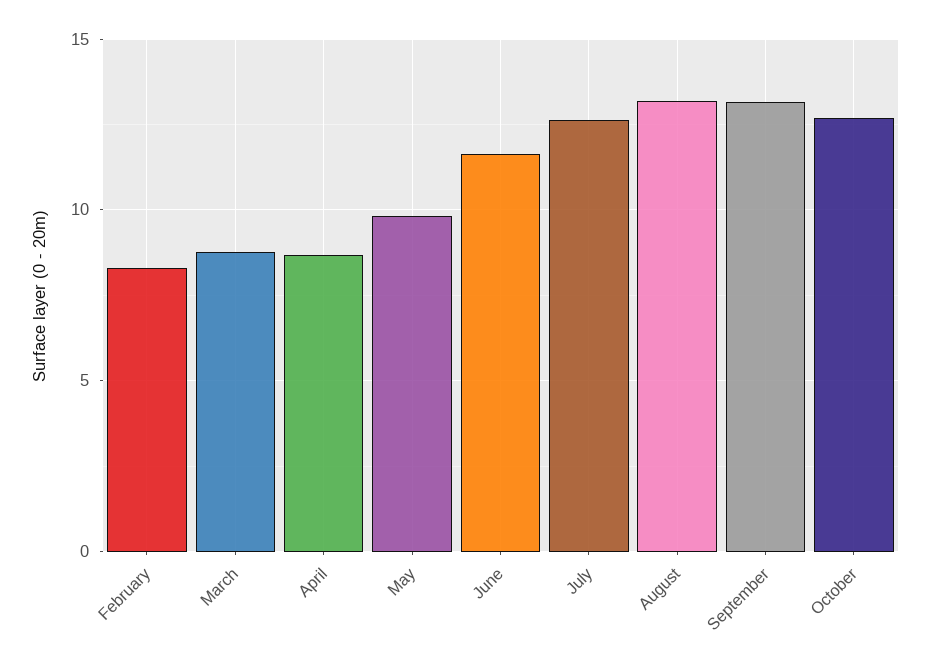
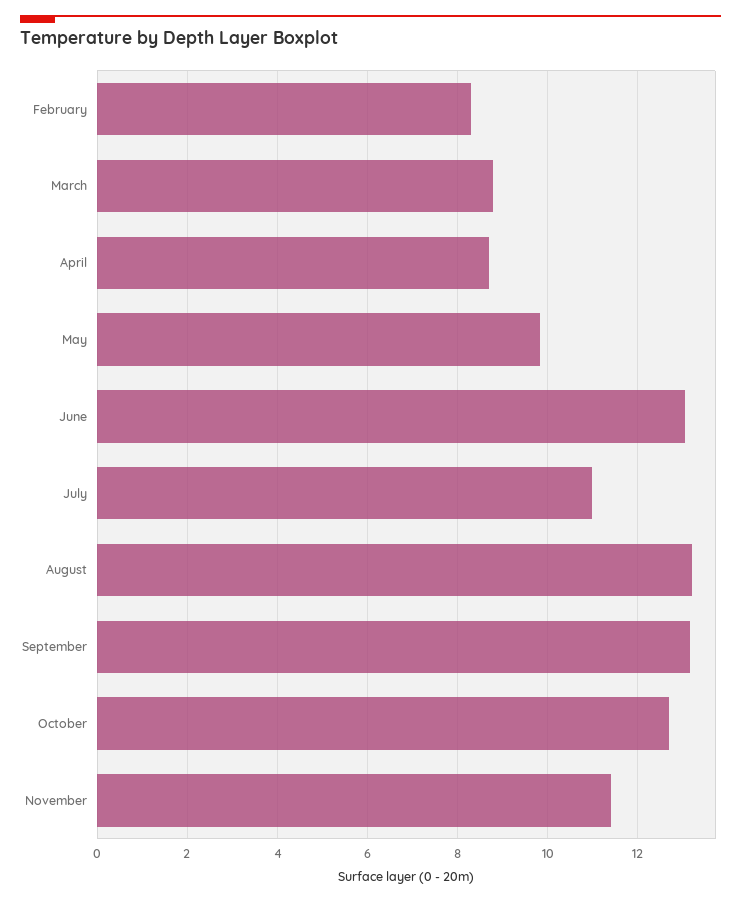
June: 11.5 -> 13
July: 12.5 -> 11
November: none -> 11.4

